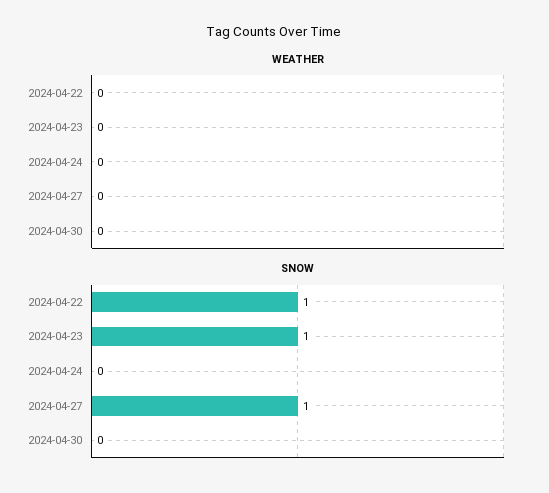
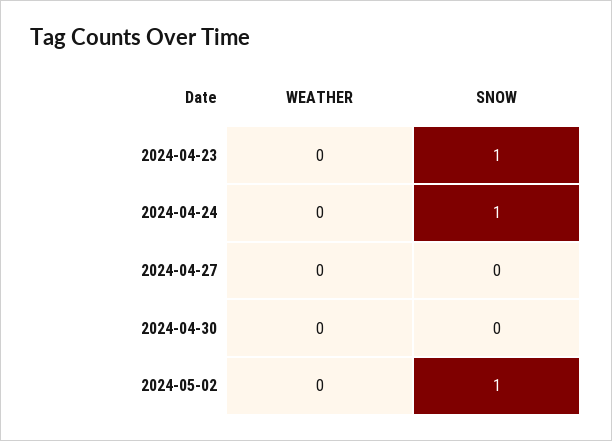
WEATHER, 2024-04-22: 0 -> none
SNOW, 2024-04-22: 1 -> none
SNOW, 2024-04-24: 0 -> 1
SNOW, 2024-04-27: 1 -> 0
WEATHER, 2024-05-02: none -> 0
SNOW, 2024-05-02: none -> 1

